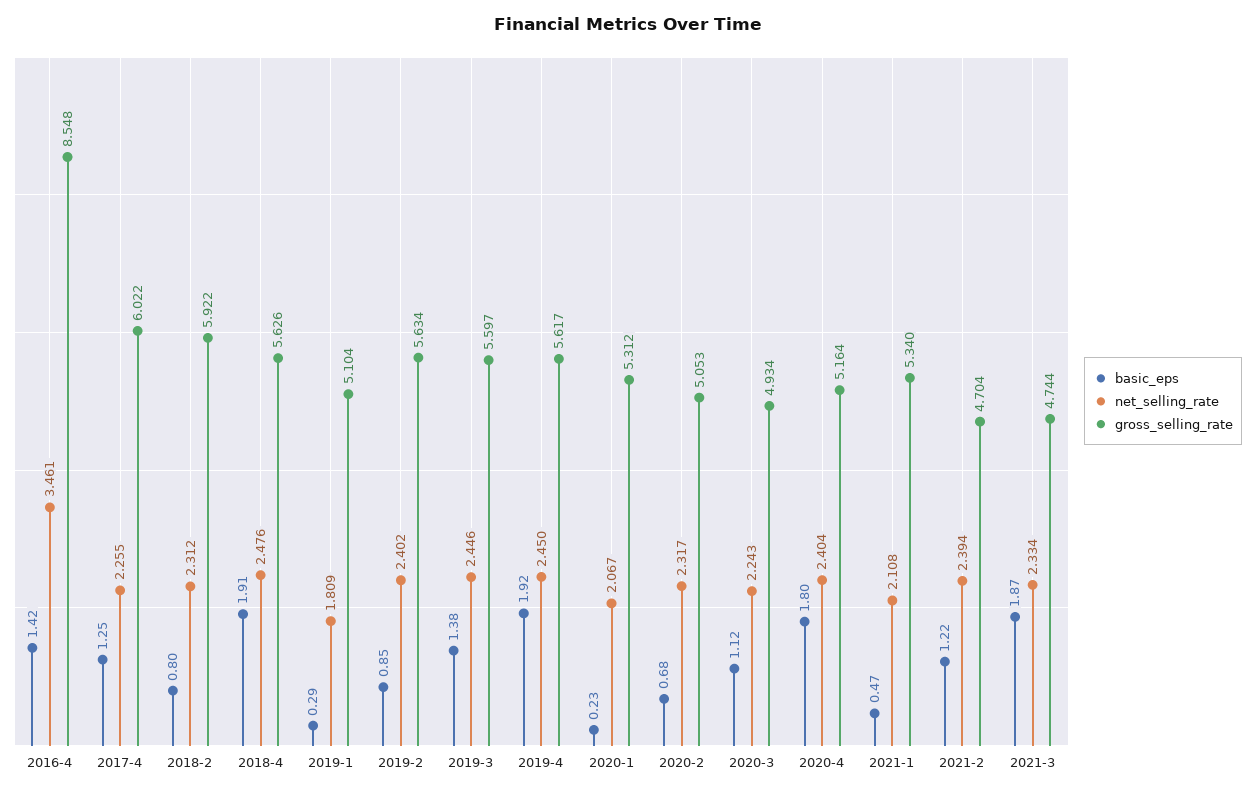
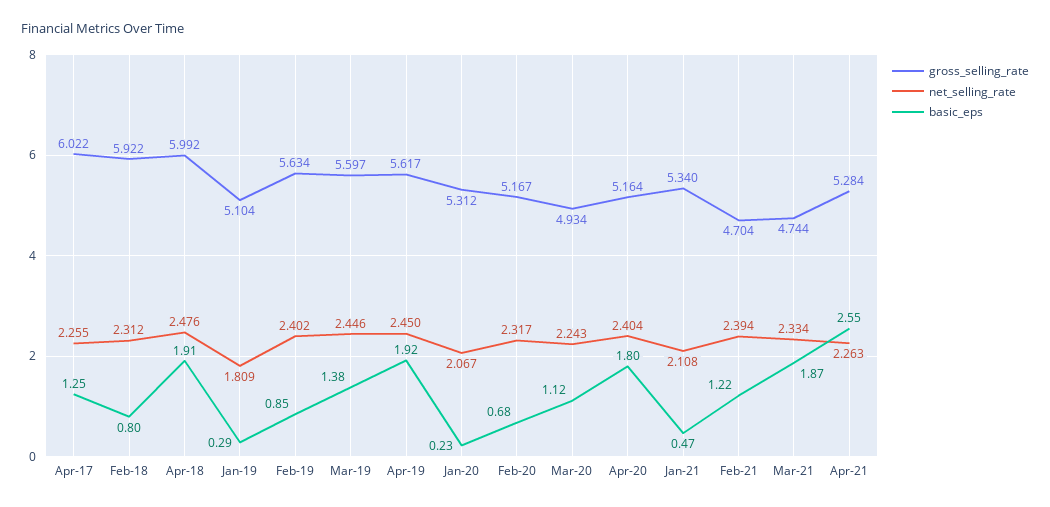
basic_eps, 2016-4: 1.42 -> none
net_selling_rate, 2016-4: 3.461 -> none
gross_selling_rate, 2016-4: 8.548 -> none
gross_selling_rate, 2018-4: 5.626 -> 5.992
gross_selling_rate, 2020-2: 5.053 -> 5.167
gross_selling_rate, Apr-21: none -> 5.284
net_selling_rate, Apr-21: none -> 2.263
basic_eps, Apr-21: none -> 2.55

